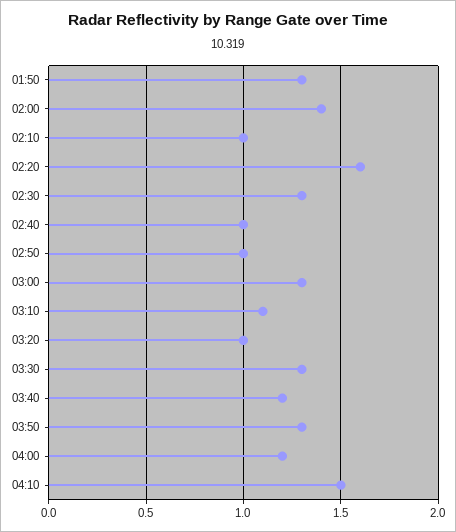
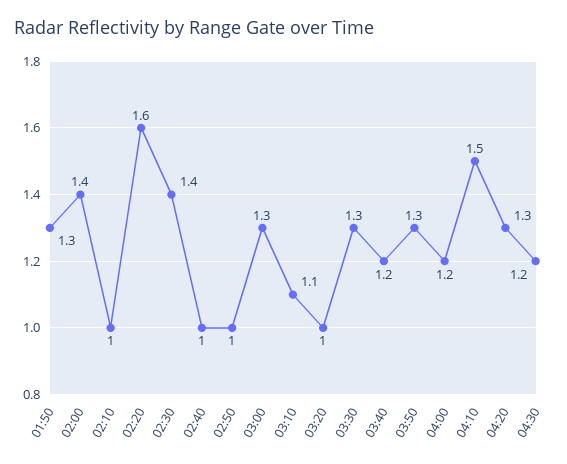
02:30: 1.3 -> 1.4
04:20: none -> 1.3
04:30: none -> 1.2

